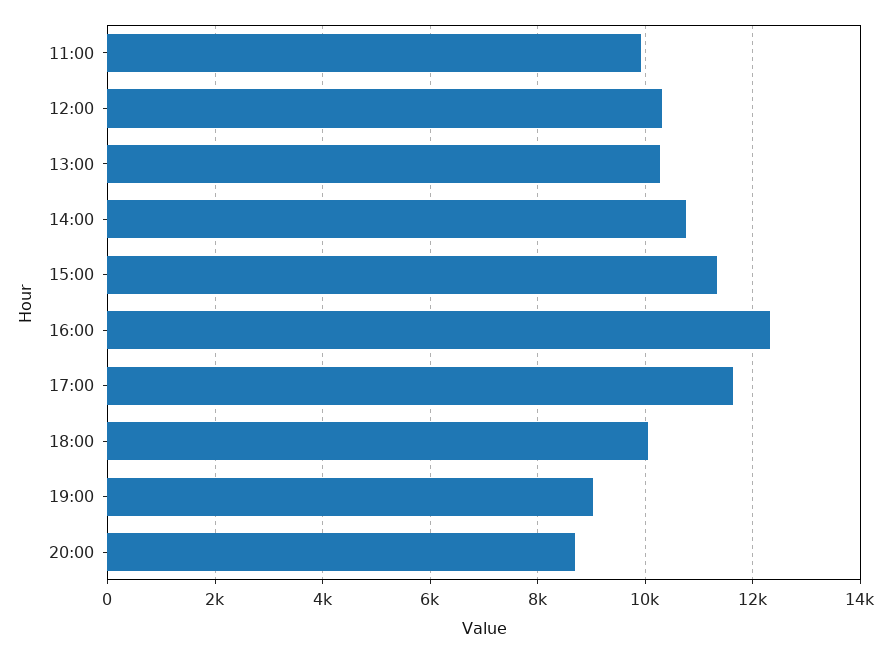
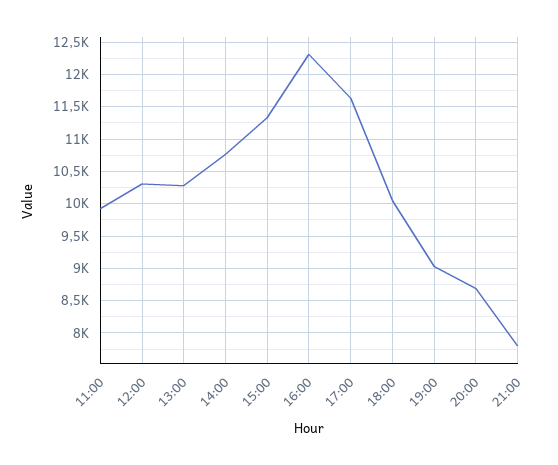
21:00: none -> 7800

